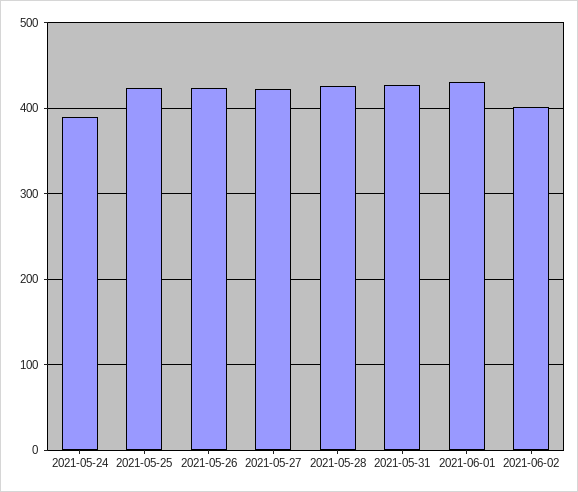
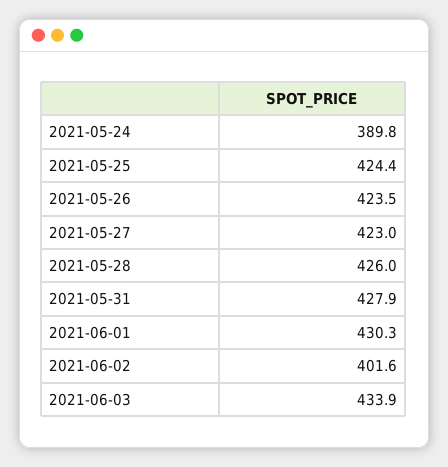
2021-06-03: none -> 433.9

